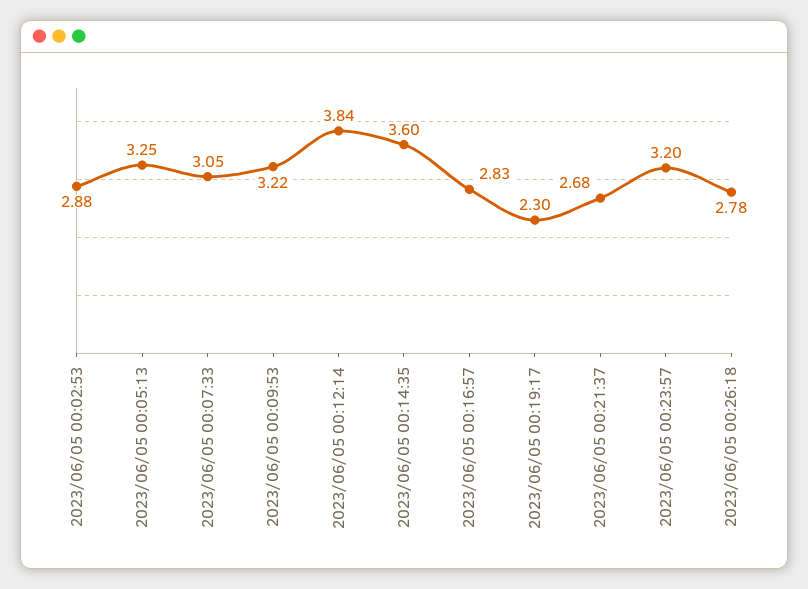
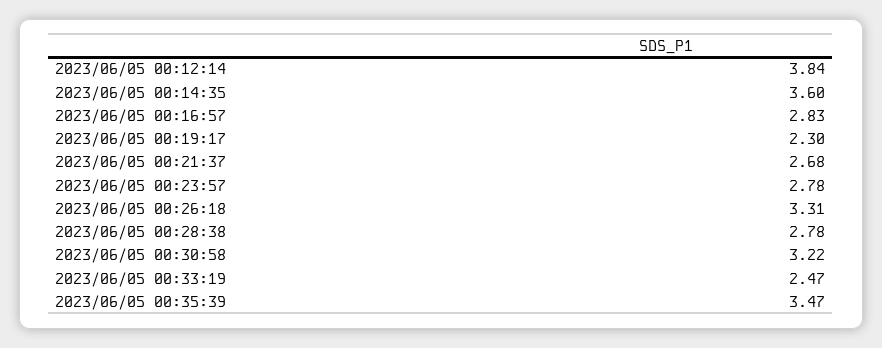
2023/06/05 00:02:53: 2.88 -> none
2023/06/05 00:05:13: 3.25 -> none
2023/06/05 00:07:33: 3.05 -> none
2023/06/05 00:09:53: 3.22 -> none
2023/06/05 00:23:57: 3.2 -> 2.78
2023/06/05 00:26:18: 2.78 -> 3.31
2023/06/05 00:28:38: none -> 2.78
2023/06/05 00:30:58: none -> 3.22
2023/06/05 00:33:19: none -> 2.47
2023/06/05 00:35:39: none -> 3.47

